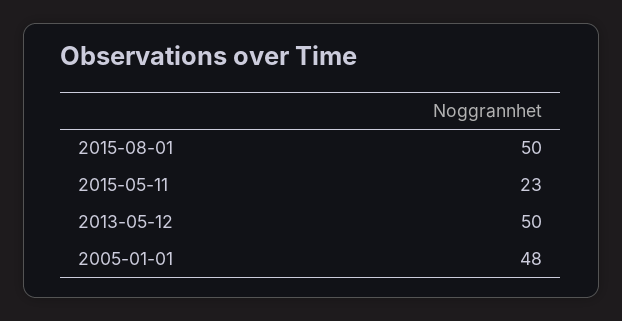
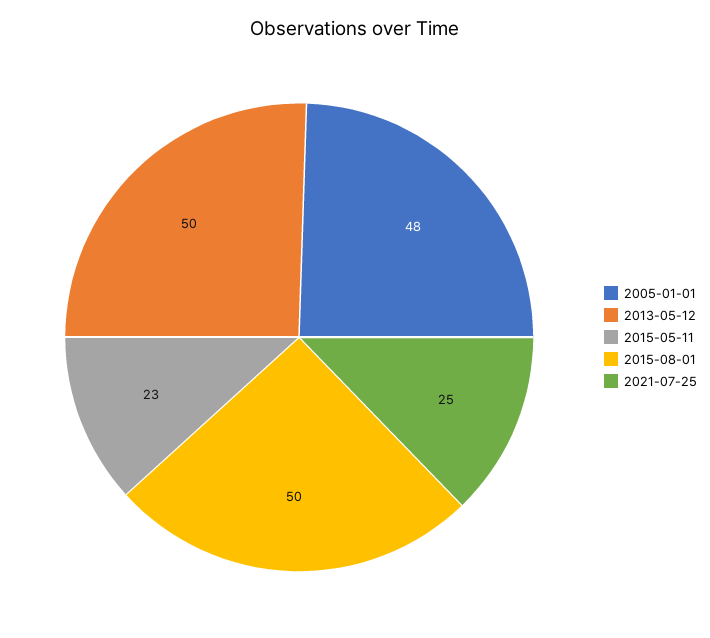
2021-07-25: none -> 25

